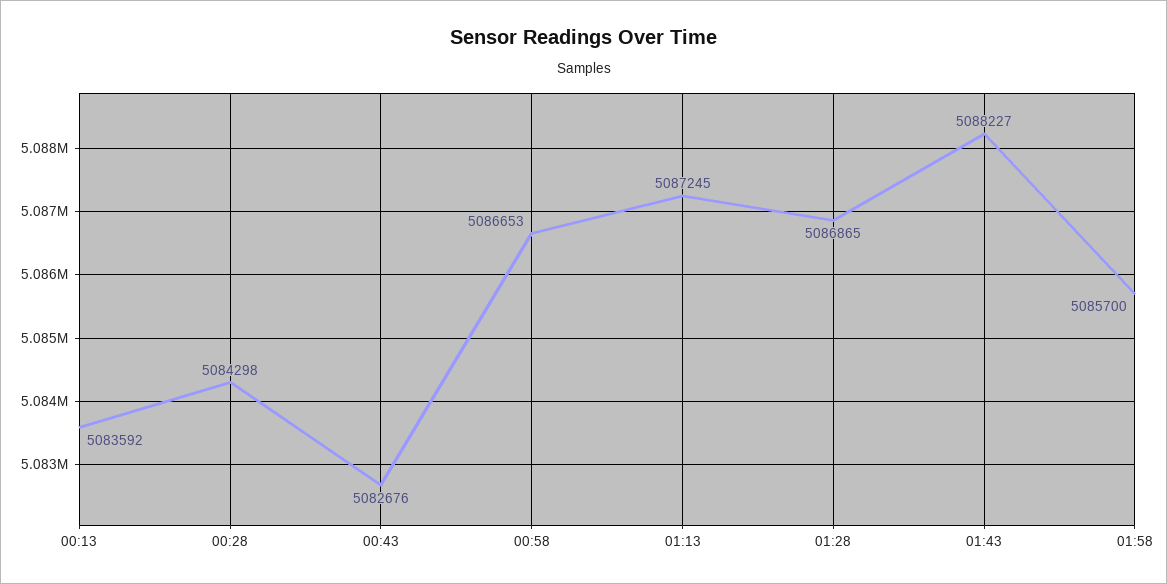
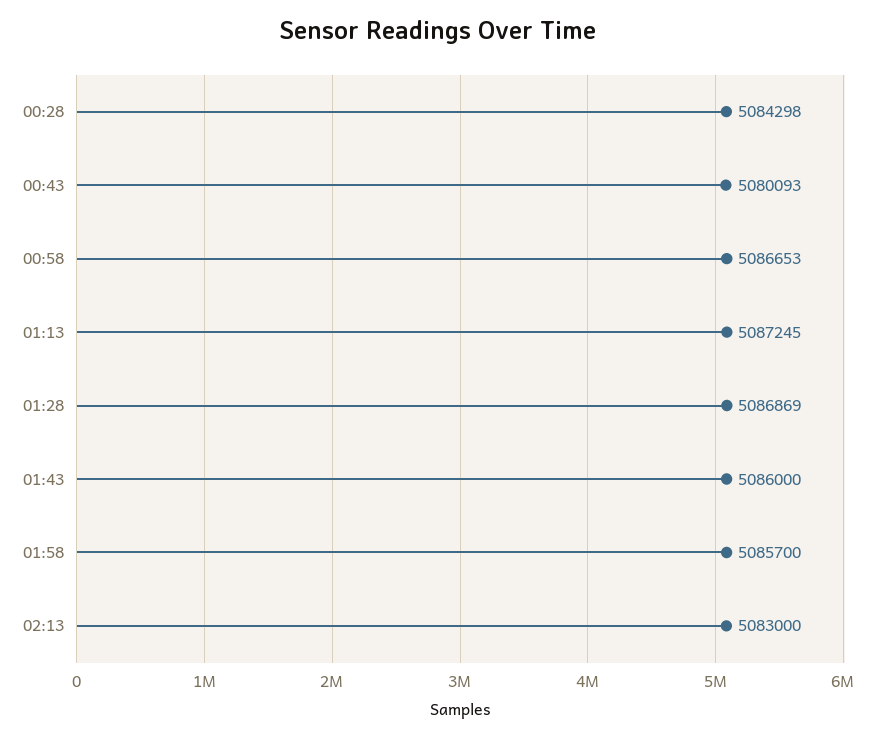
00:13: 5083592 -> none
00:43: 5082676 -> 5080093
01:28: 5086865 -> 5086869
01:43: 5088227 -> 5086000
02:13: none -> 5083000

